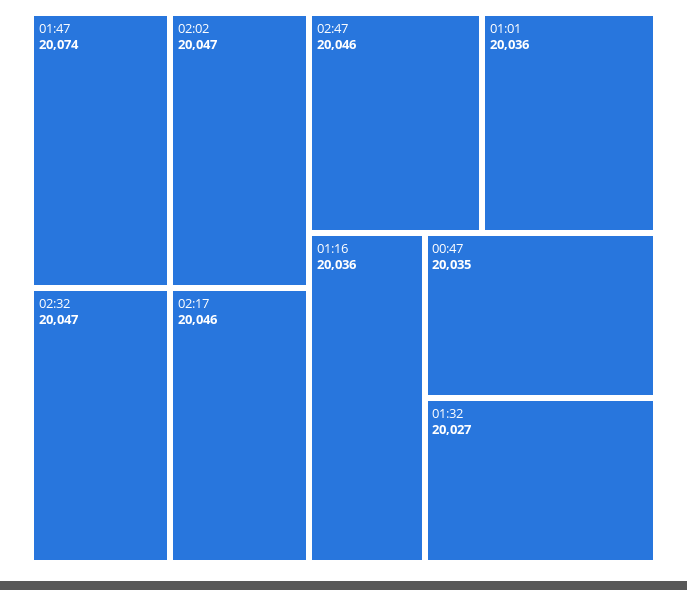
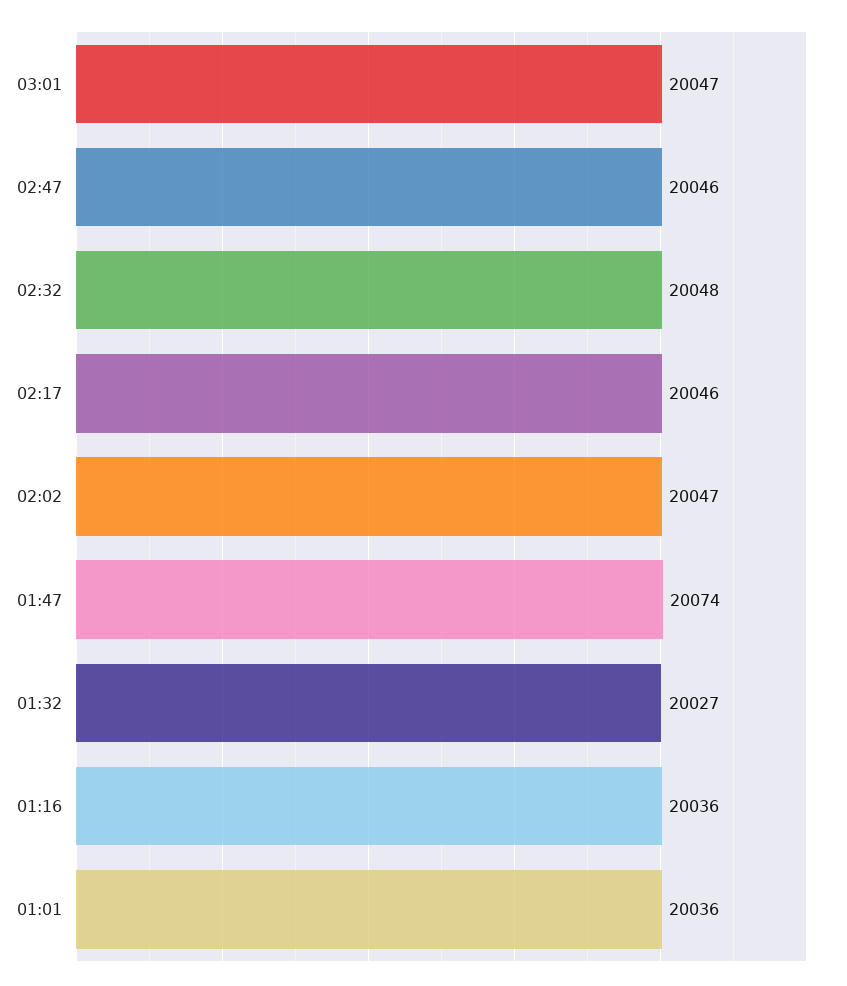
02:32: 20047 -> 20048
00:47: 20035 -> none
03:01: none -> 20047

